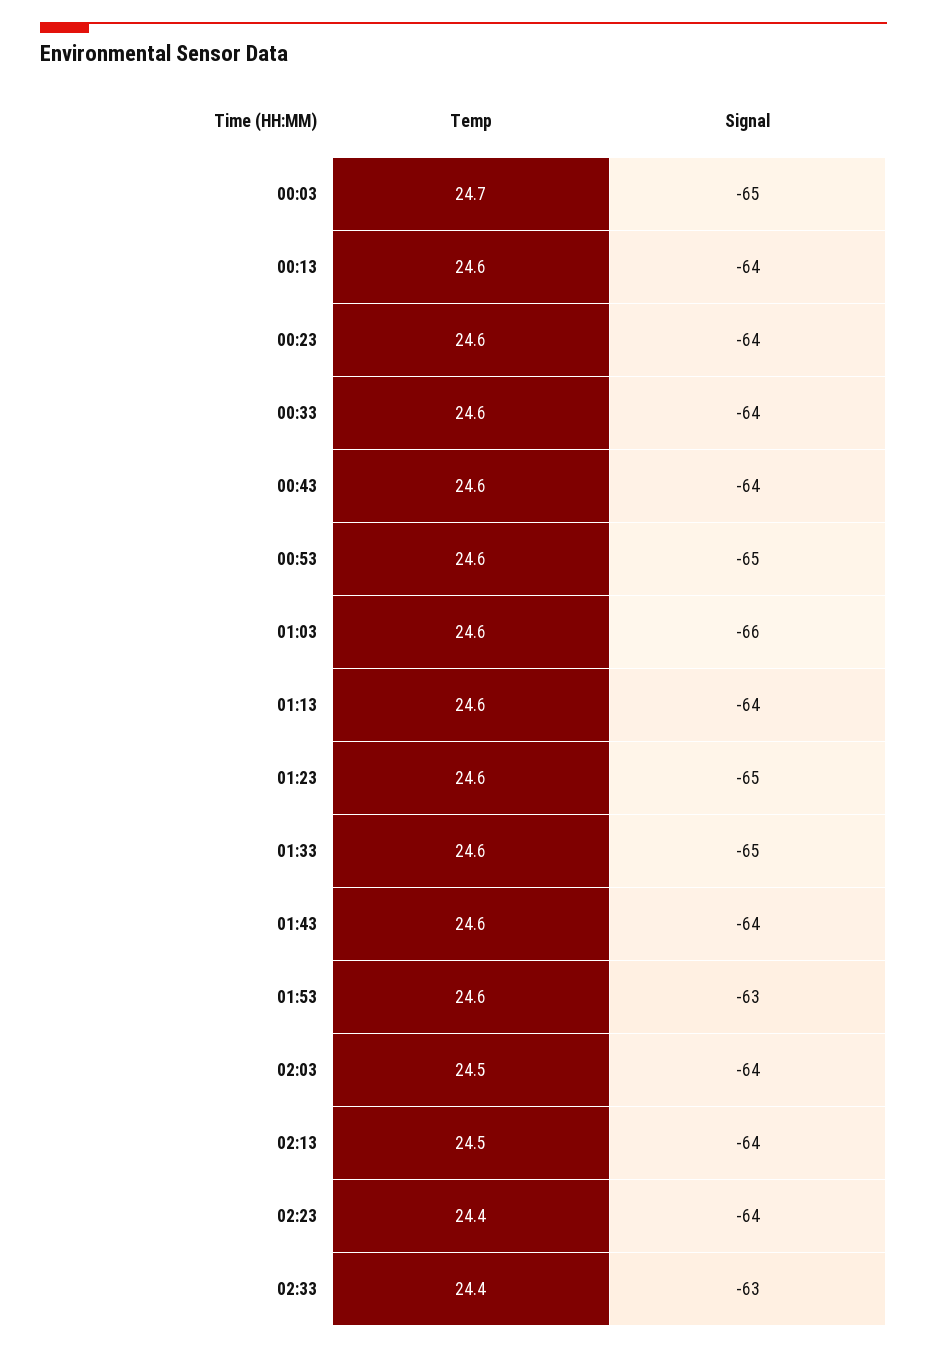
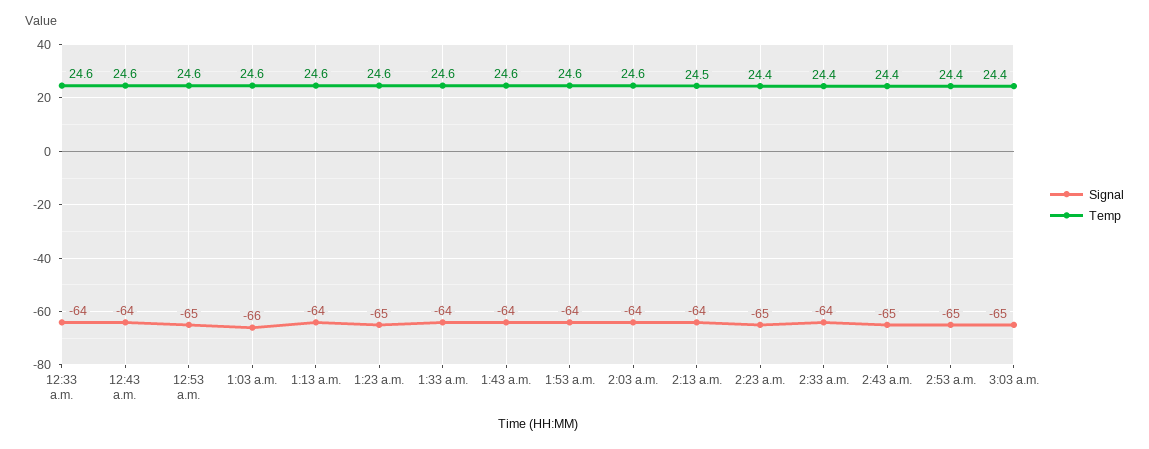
Temp, 00:03: 24.7 -> none
Signal, 00:03: -65 -> none
Temp, 00:13: 24.6 -> none
Signal, 00:13: -64 -> none
Temp, 00:23: 24.6 -> none
Signal, 00:23: -64 -> none
Signal, 01:33: -65 -> -64
Signal, 01:53: -63 -> -64
Temp, 02:03: 24.5 -> 24.6
Signal, 02:23: -64 -> -65
Signal, 02:33: -63 -> -64
Signal, 2:43 a.m.: none -> -65
Temp, 2:43 a.m.: none -> 24.4
Signal, 2:53 a.m.: none -> -65
Temp, 2:53 a.m.: none -> 24.4
Signal, 3:03 a.m.: none -> -65
Temp, 3:03 a.m.: none -> 24.4

